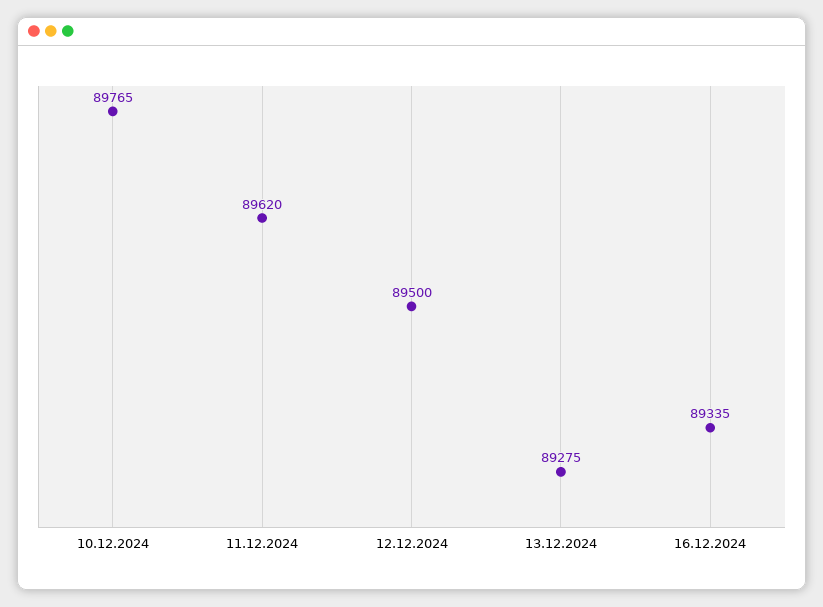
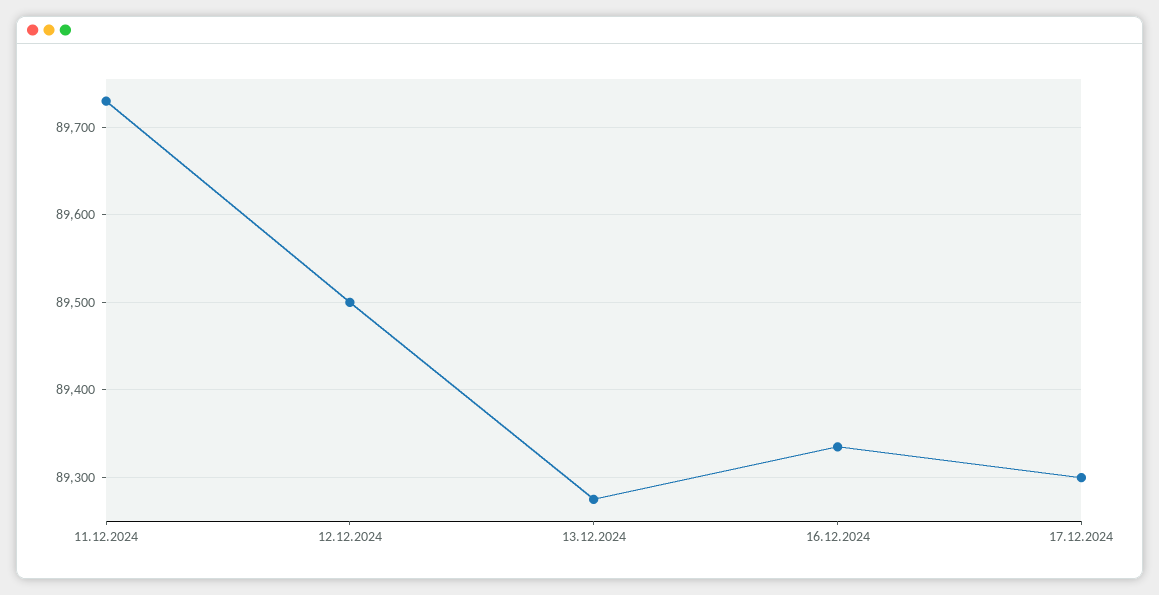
10.12.2024: 89765 -> none
11.12.2024: 89620 -> 89730
17.12.2024: none -> 89300

